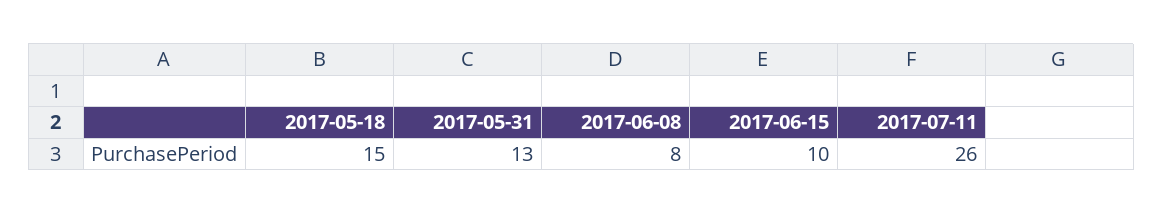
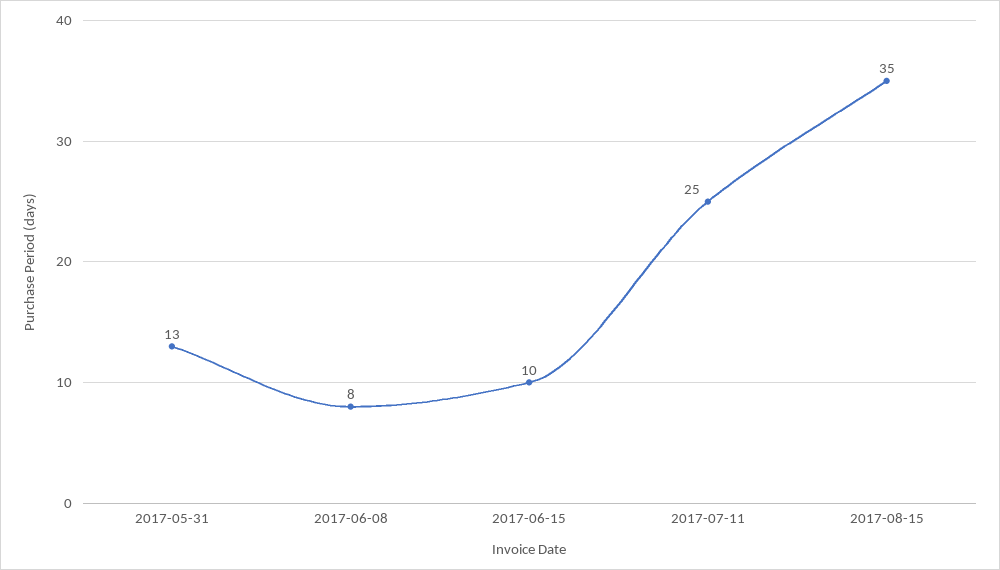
2017-05-18: 15 -> none
2017-07-11: 26 -> 25
2017-08-15: none -> 35

